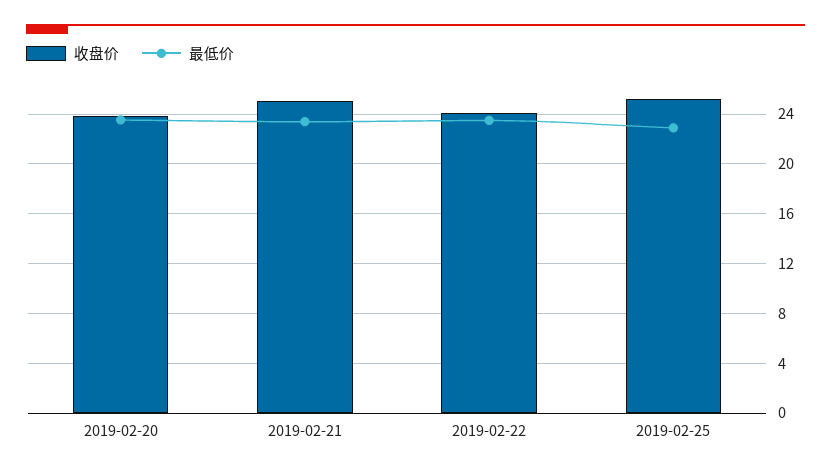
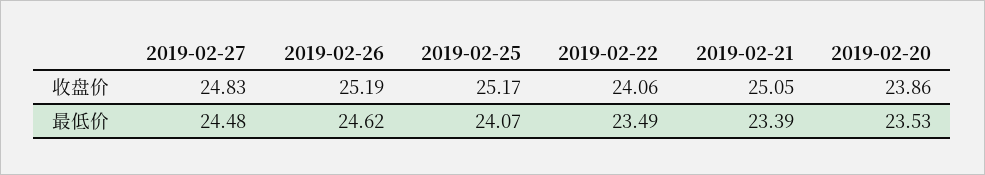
最低价, 2019-02-25: 23 -> 24.07
收盘价, 2019-02-27: none -> 24.83
收盘价, 2019-02-26: none -> 25.19
最低价, 2019-02-27: none -> 24.48
最低价, 2019-02-26: none -> 24.62

